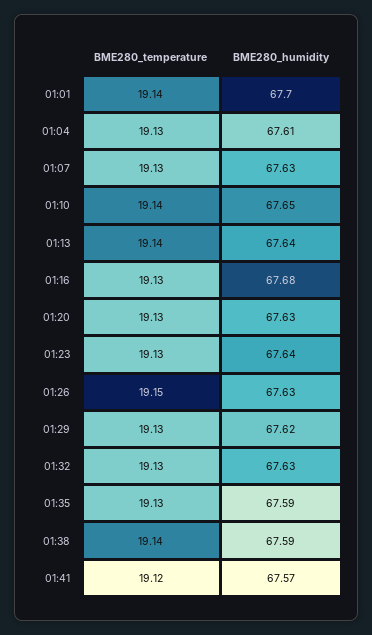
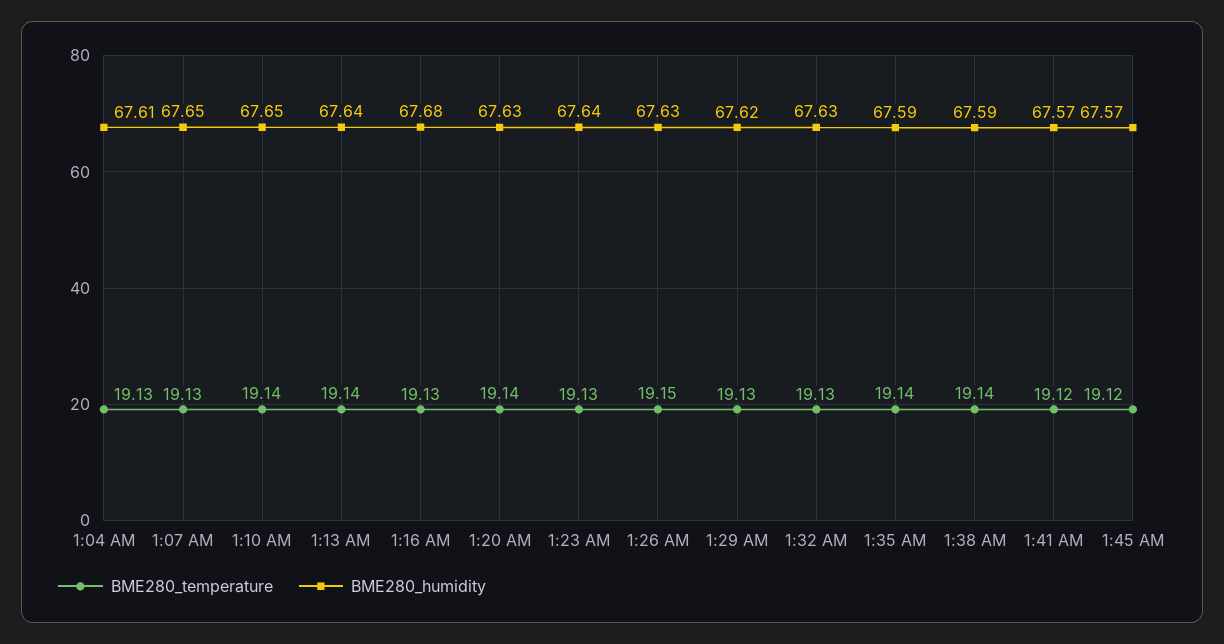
BME280_temperature, 01:01: 19.14 -> none
BME280_humidity, 01:01: 67.7 -> none
BME280_humidity, 01:07: 67.63 -> 67.65
BME280_temperature, 01:20: 19.13 -> 19.14
BME280_temperature, 01:35: 19.13 -> 19.14
BME280_temperature, 1:45 AM: none -> 19.12
BME280_humidity, 1:45 AM: none -> 67.57

